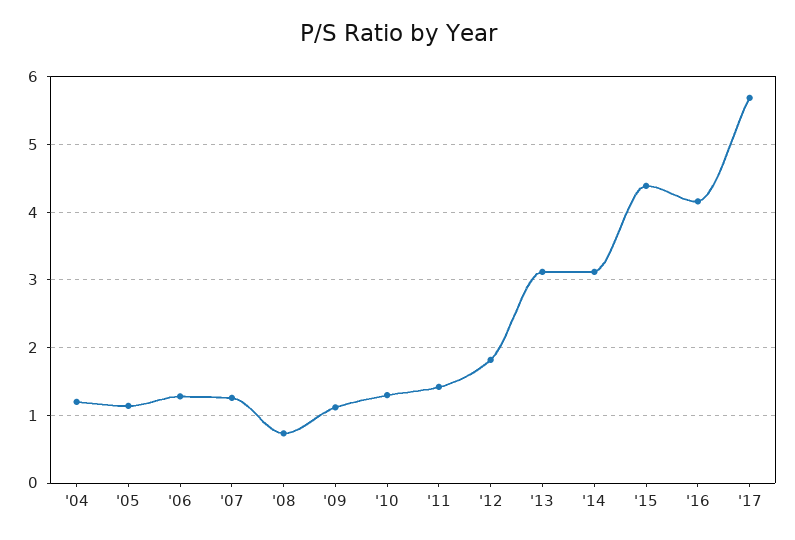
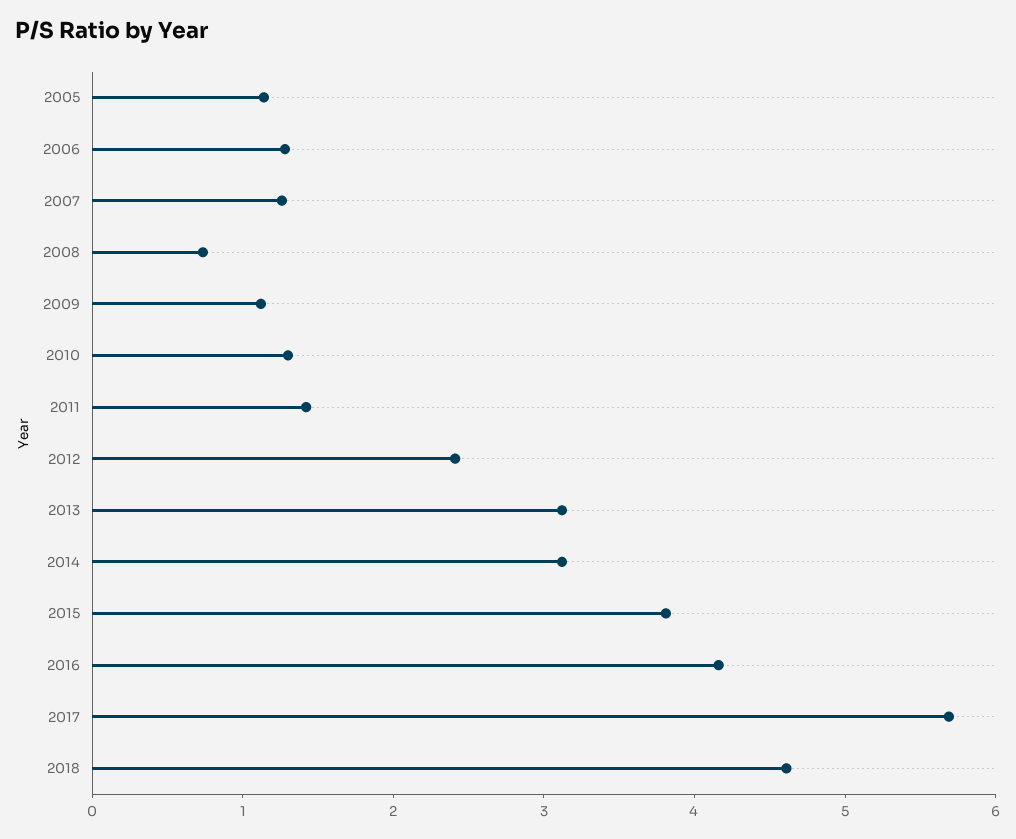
'04: 1.2 -> none
'12: 1.8 -> 2.4
'15: 4.4 -> 3.8
2018: none -> 4.6

